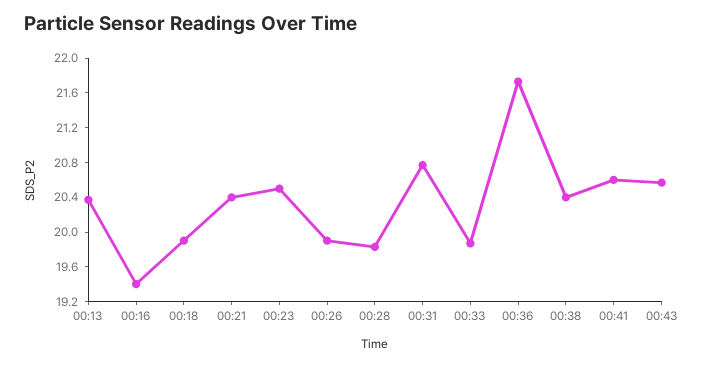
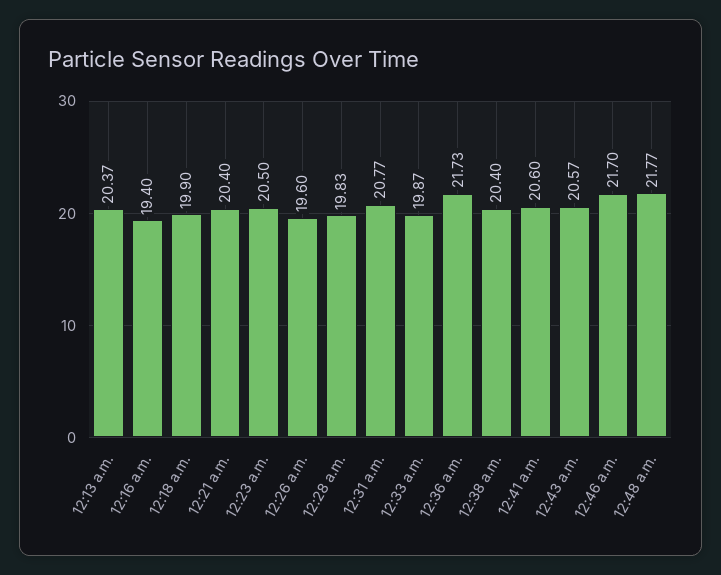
00:26: 19.9 -> 19.6
12:46 a.m.: none -> 21.7
12:48 a.m.: none -> 21.77

